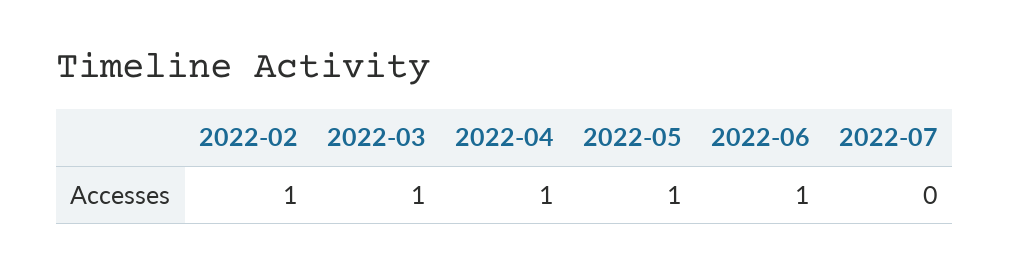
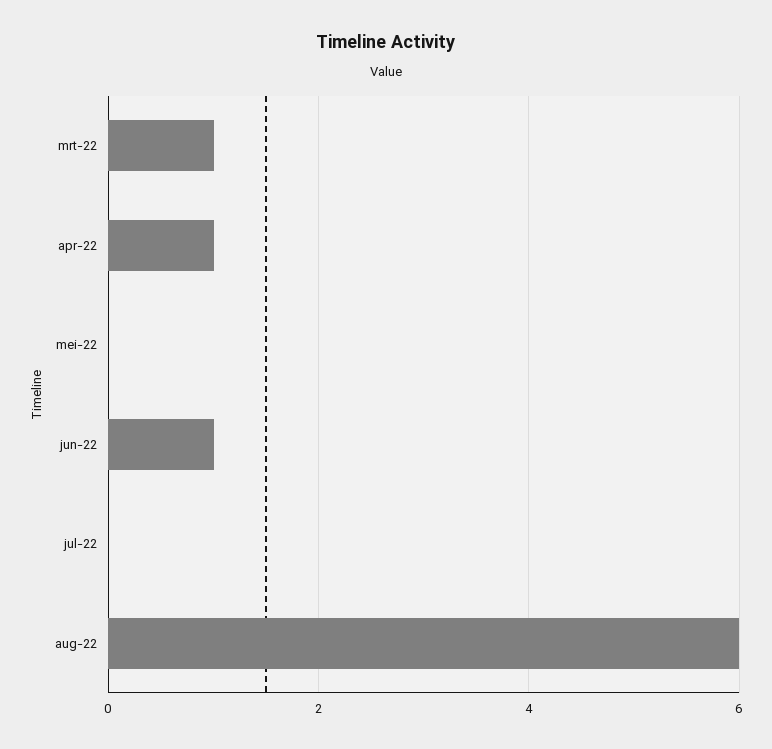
2022-02: 1 -> none
2022-05: 1 -> 0
aug-22: none -> 6

